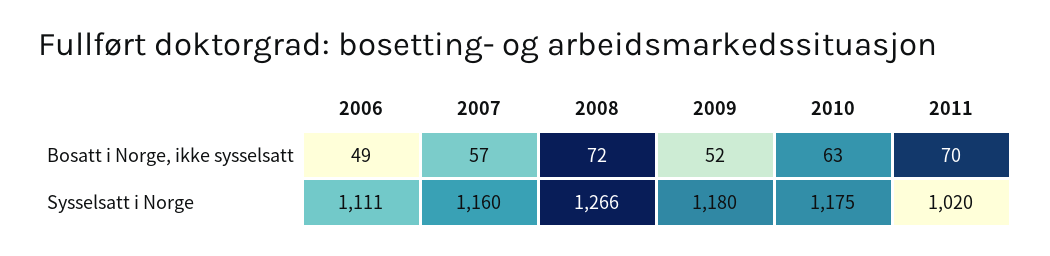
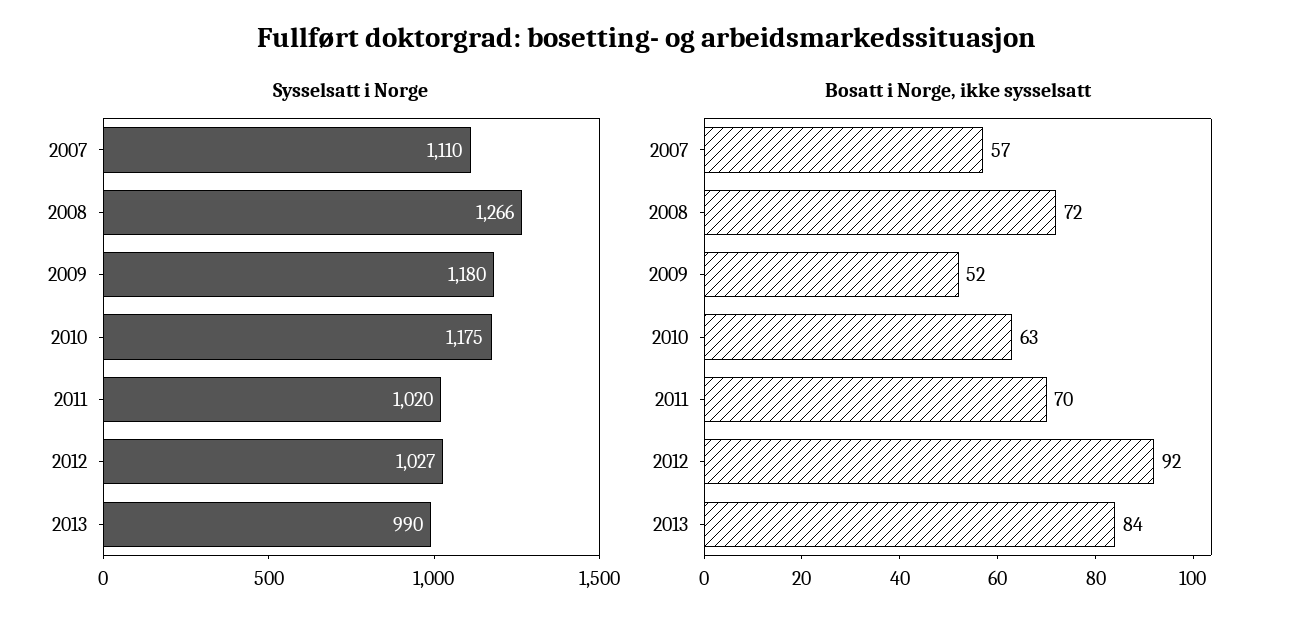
Bosatt i Norge, ikke sysselsatt, 2006: 49 -> none
Sysselsatt i Norge, 2006: 1111 -> none
Sysselsatt i Norge, 2007: 1160 -> 1110
Sysselsatt i Norge, 2012: none -> 1027
Sysselsatt i Norge, 2013: none -> 990
Bosatt i Norge, ikke sysselsatt, 2012: none -> 92
Bosatt i Norge, ikke sysselsatt, 2013: none -> 84

